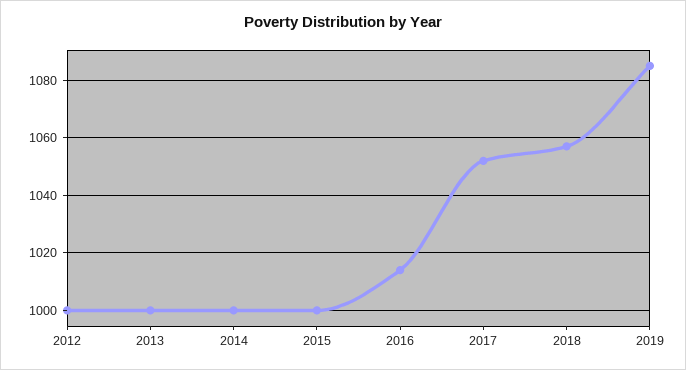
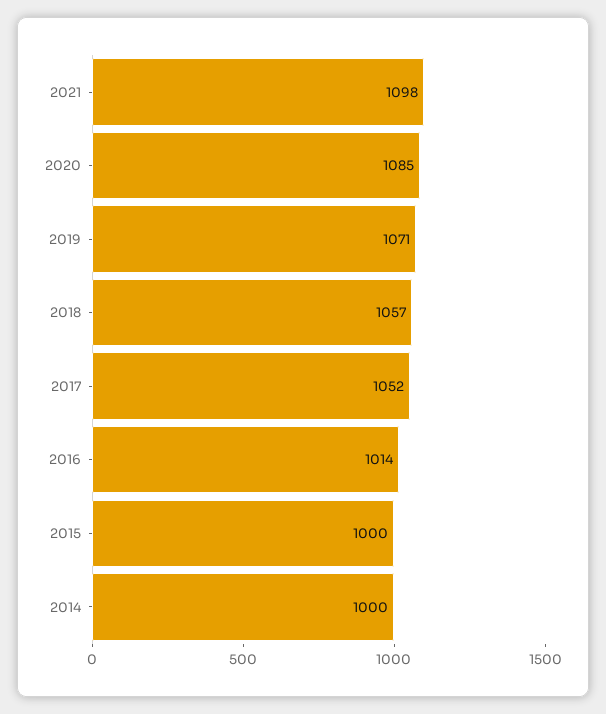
2012: 1000 -> none
2013: 1000 -> none
2019: 1085 -> 1071
2021: none -> 1098
2020: none -> 1085

